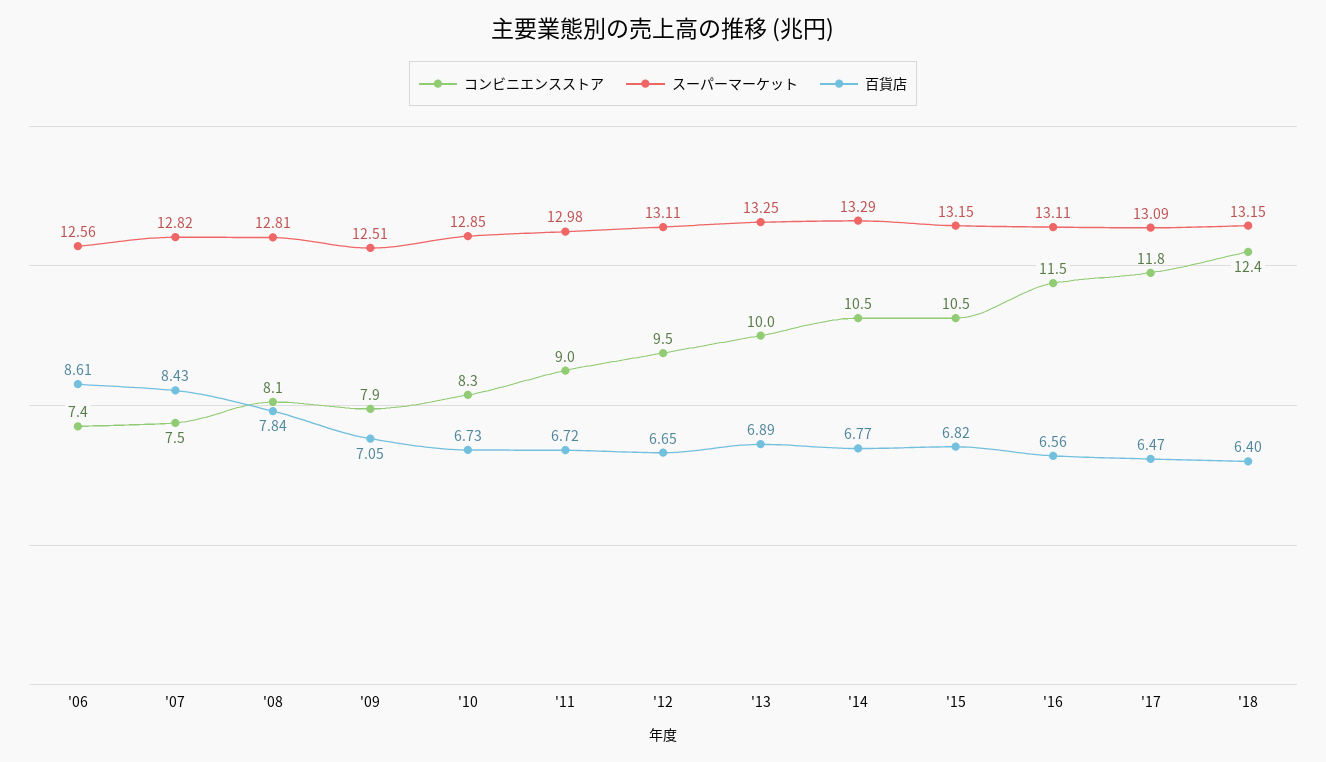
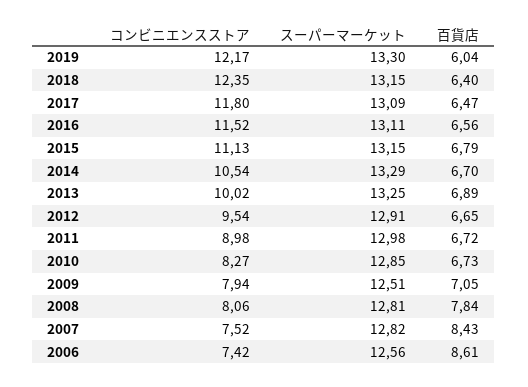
スーパーマーケット, '12: 13.11 -> 12.91
百貨店, '14: 6.77 -> 6.7
コンビニエンスストア, '15: 10.5 -> 11.13
百貨店, '15: 6.82 -> 6.79
コンビニエンスストア, 2019: none -> 12.17
スーパーマーケット, 2019: none -> 13.3
百貨店, 2019: none -> 6.04

